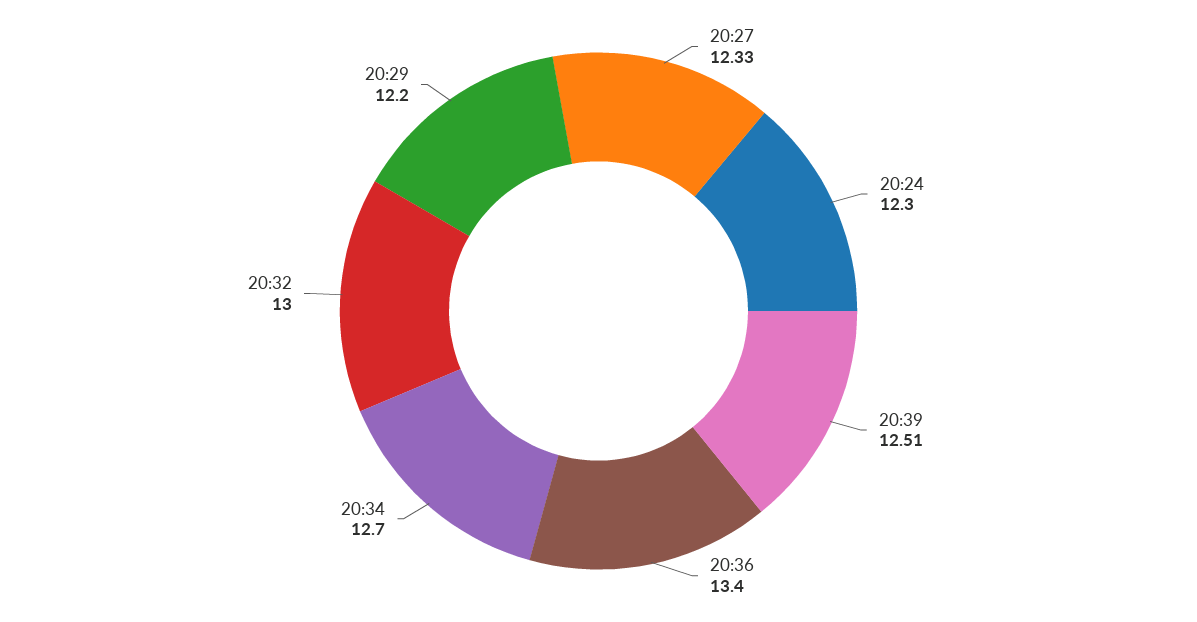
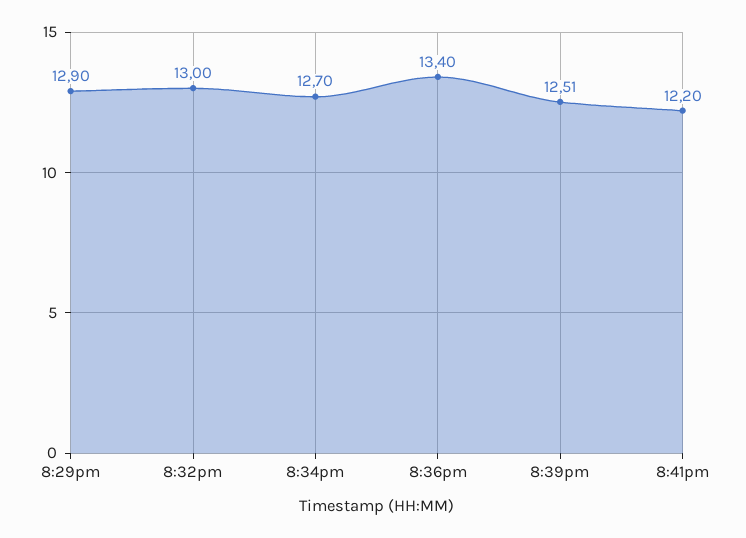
20:27: 12.33 -> none
20:24: 12.3 -> none
20:29: 12.2 -> 12.9
8:41pm: none -> 12.2

